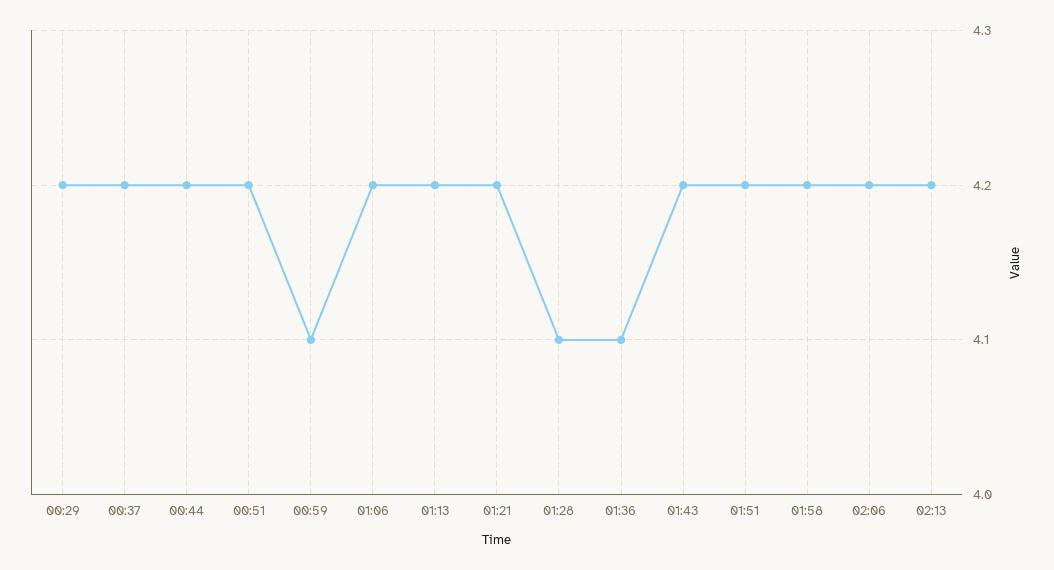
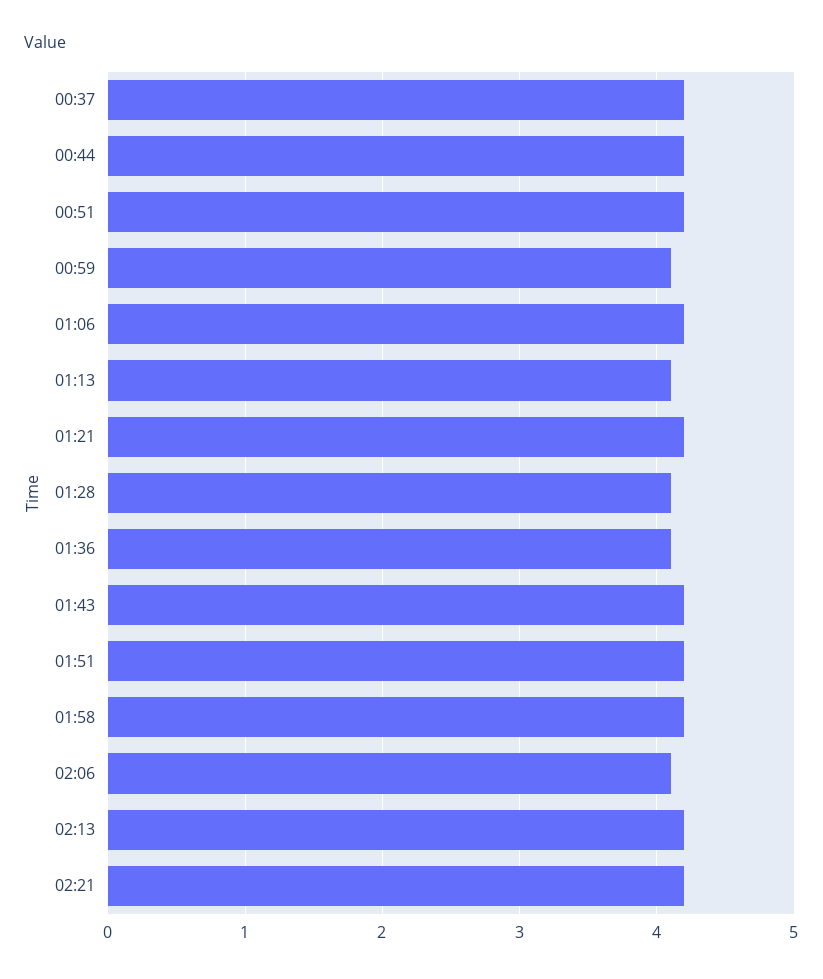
00:29: 4.2 -> none
01:13: 4.2 -> 4.1
02:06: 4.2 -> 4.1
02:21: none -> 4.2

